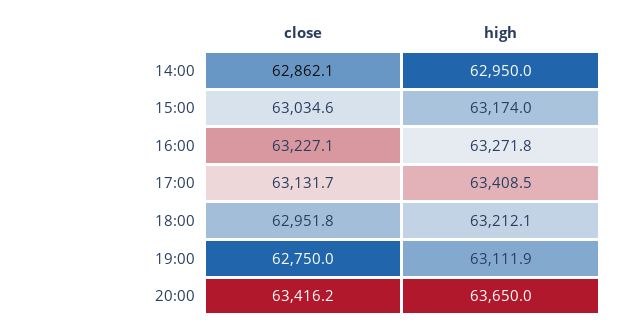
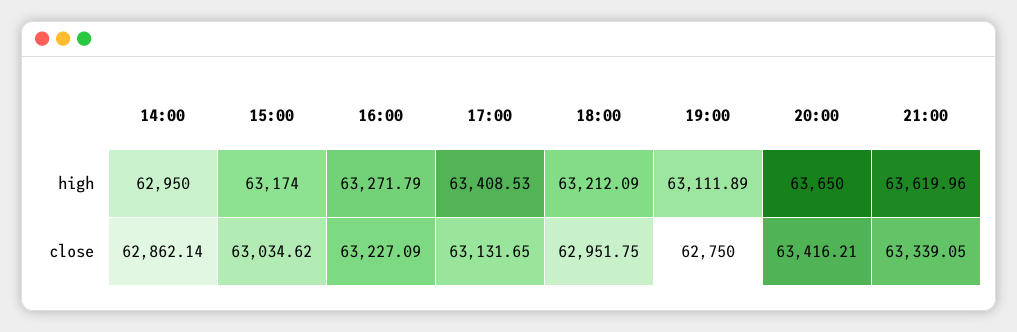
high, 21:00: none -> 63619.96
close, 21:00: none -> 63339.05

